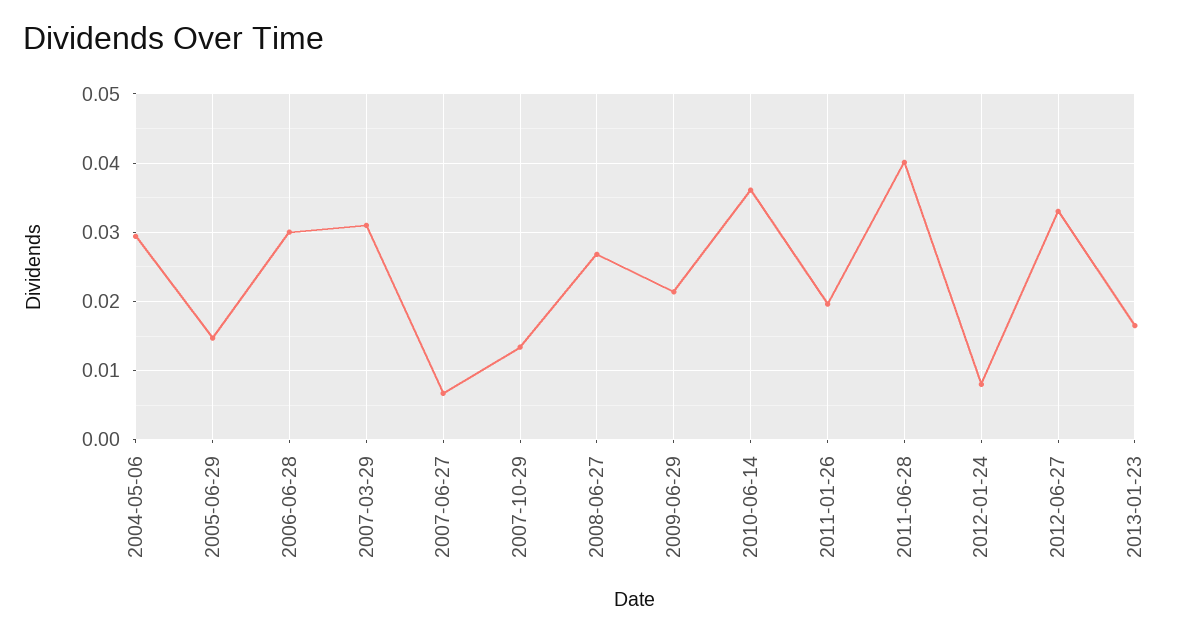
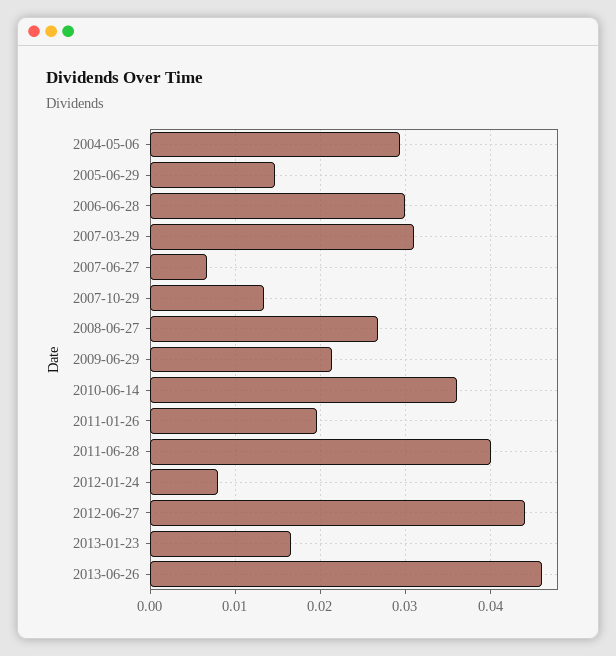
2012-06-27: 0.033 -> 0.044
2013-06-26: none -> 0.046

